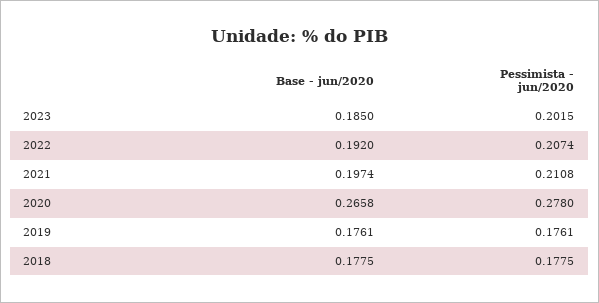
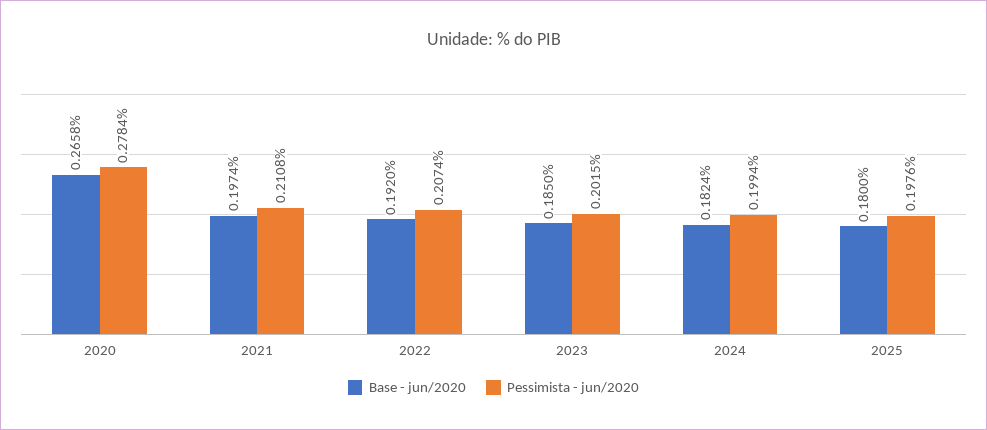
Pessimista - jun/2020, 2020: 0.278 -> 0.2784
Base - jun/2020, 2019: 0.1761 -> none
Pessimista - jun/2020, 2019: 0.1761 -> none
Base - jun/2020, 2018: 0.1775 -> none
Pessimista - jun/2020, 2018: 0.1775 -> none
Base - jun/2020, 2024: none -> 0.1824
Pessimista - jun/2020, 2024: none -> 0.1994
Base - jun/2020, 2025: none -> 0.18
Pessimista - jun/2020, 2025: none -> 0.1976

